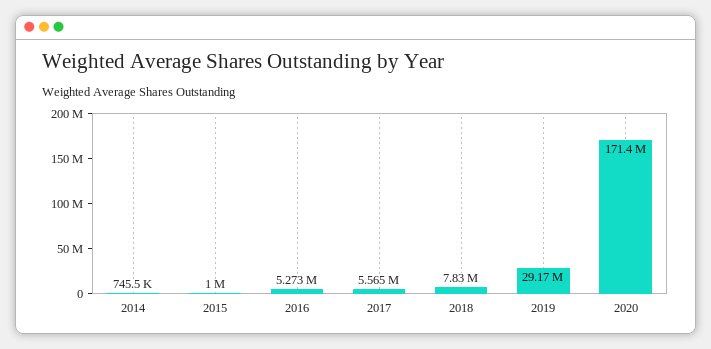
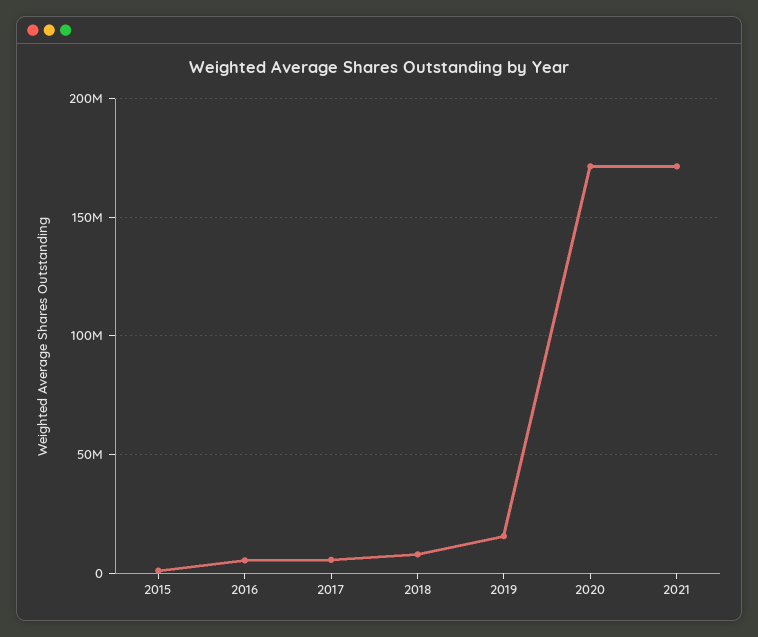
2014: 745500 -> none
2019: 29170000 -> 15000000
2021: none -> 170000000

